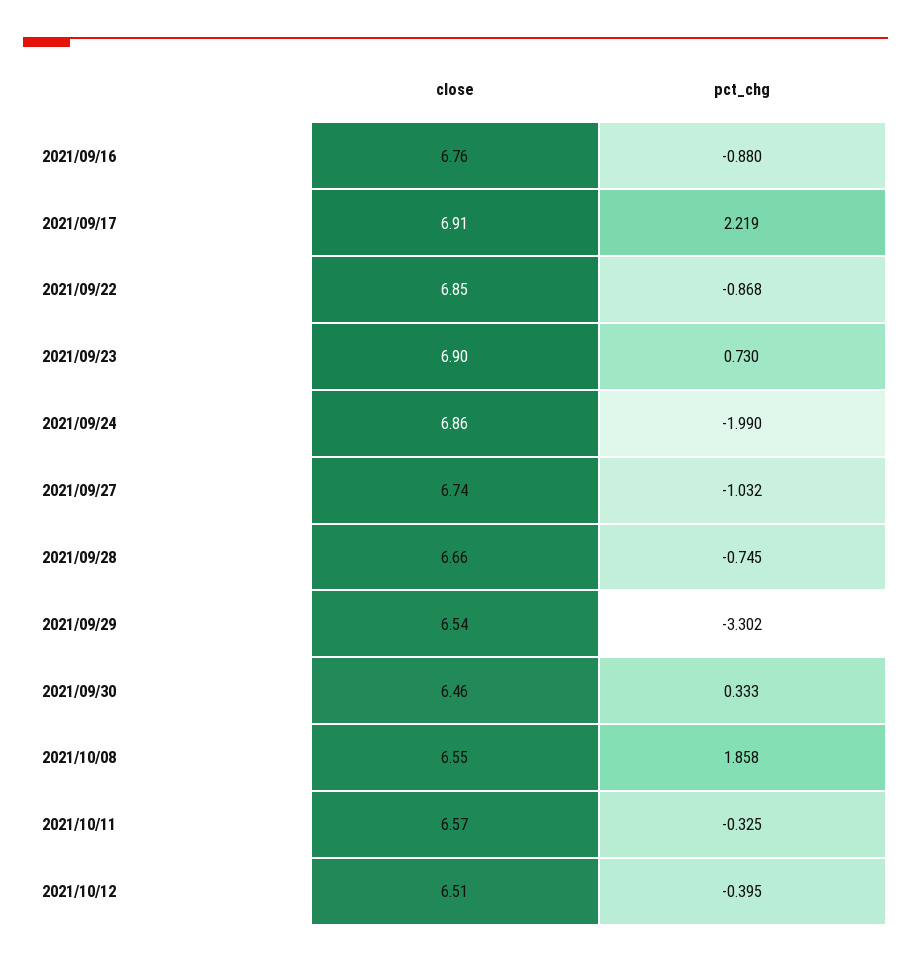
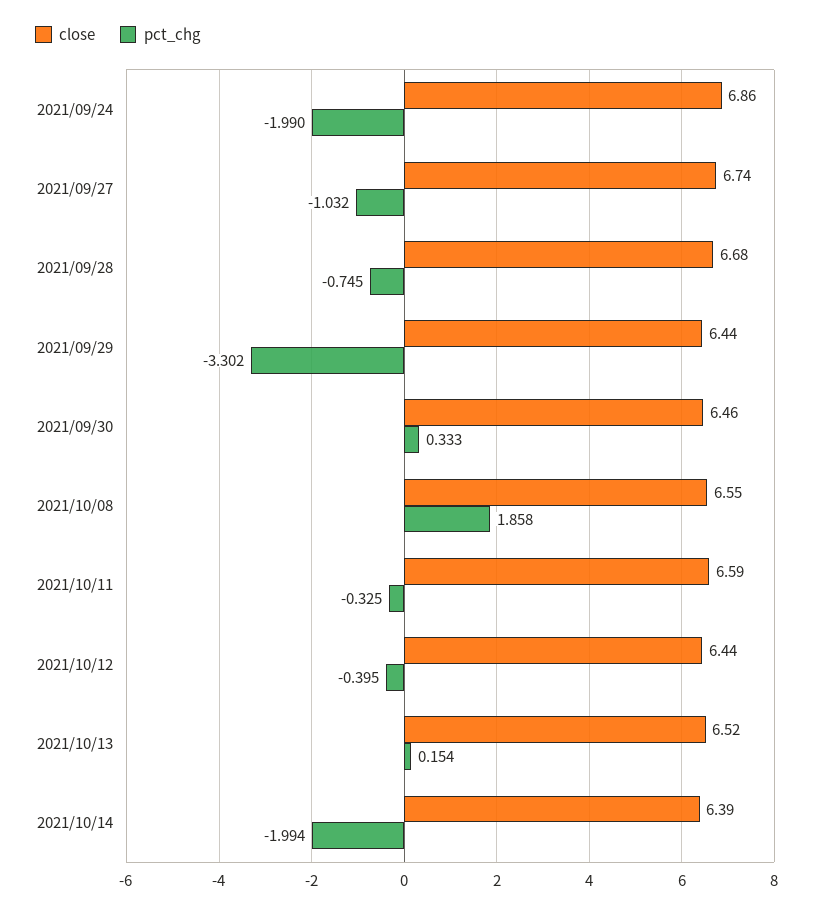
close, 2021/09/16: 6.76 -> none
pct_chg, 2021/09/16: -0.88 -> none
close, 2021/09/17: 6.91 -> none
pct_chg, 2021/09/17: 2.219 -> none
close, 2021/09/22: 6.85 -> none
pct_chg, 2021/09/22: -0.868 -> none
close, 2021/09/23: 6.9 -> none
pct_chg, 2021/09/23: 0.73 -> none
close, 2021/09/28: 6.66 -> 6.68
close, 2021/09/29: 6.54 -> 6.44
close, 2021/10/11: 6.57 -> 6.59
close, 2021/10/12: 6.51 -> 6.44
close, 2021/10/13: none -> 6.52
pct_chg, 2021/10/13: none -> 0.154
close, 2021/10/14: none -> 6.39
pct_chg, 2021/10/14: none -> -1.994

